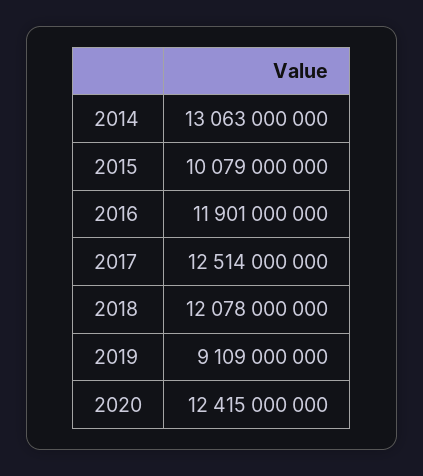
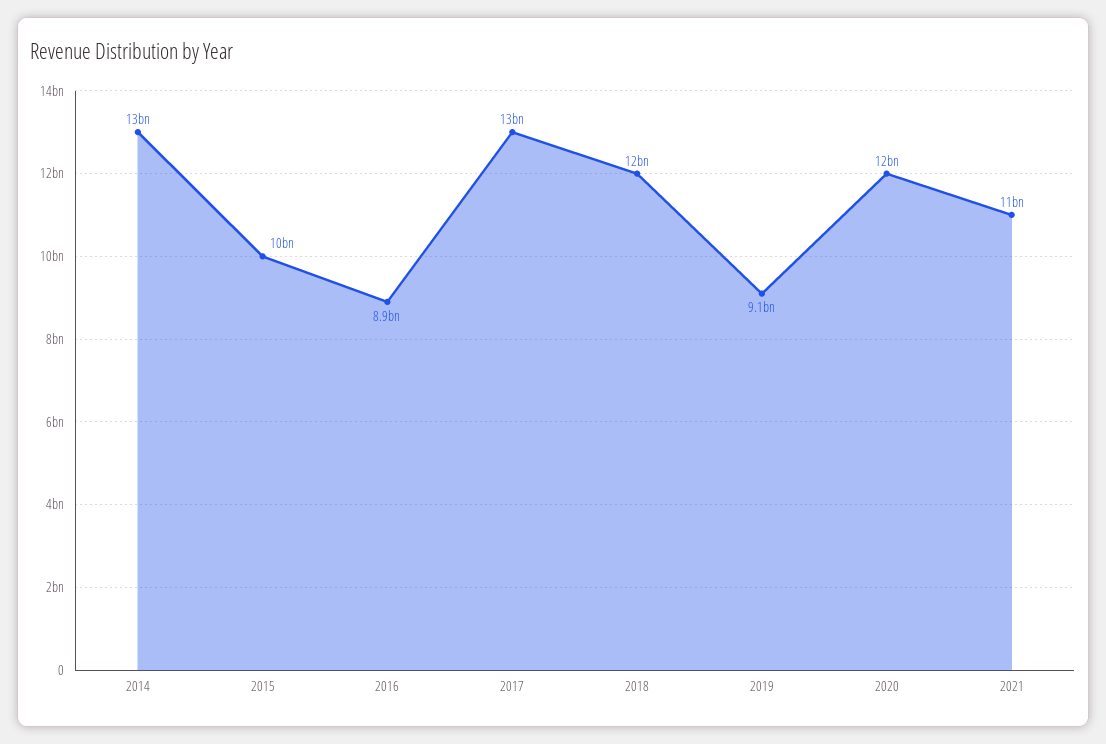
2016: 11901000000 -> 8900000000
2021: none -> 11000000000

